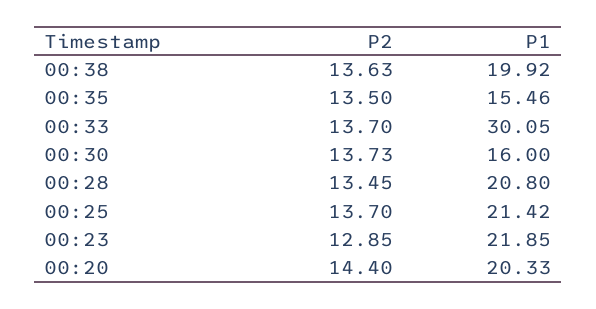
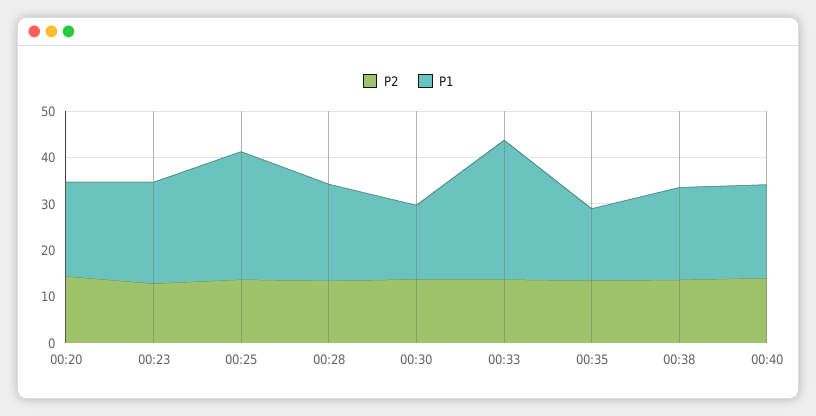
P1, 00:25: 21.42 -> 28
P2, 00:40: none -> 14
P1, 00:40: none -> 20

